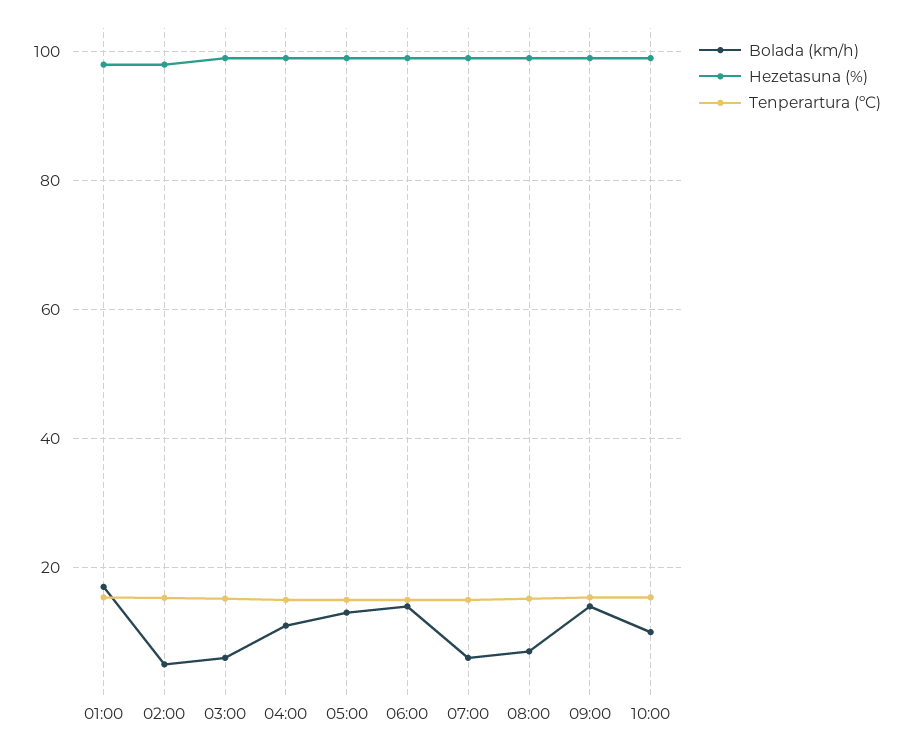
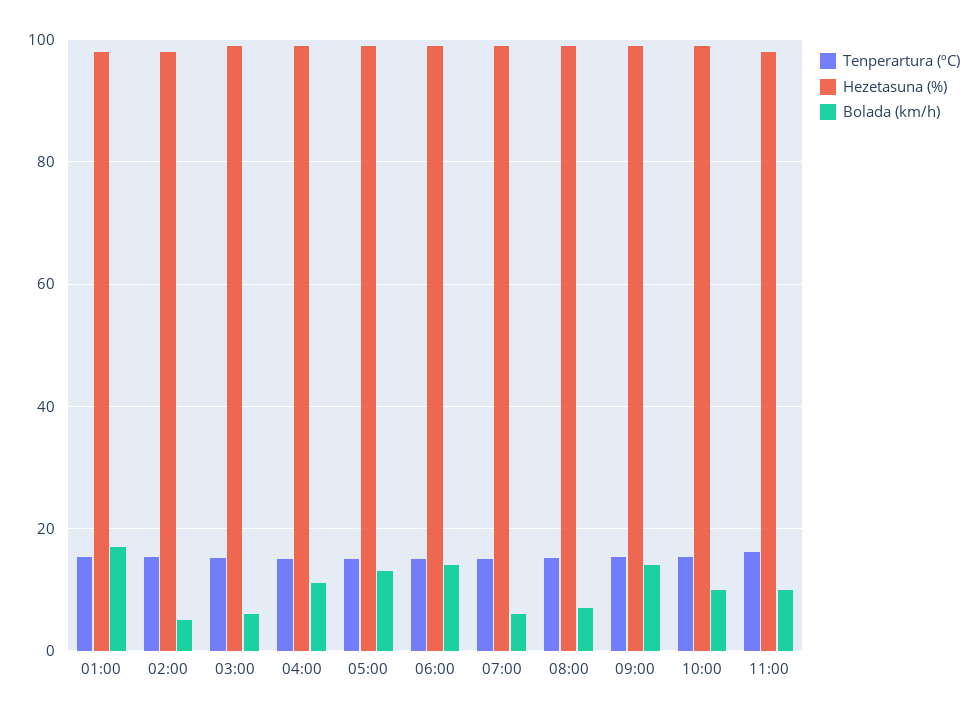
Tenperartura (ºC), 11:00: none -> 16
Hezetasuna (%), 11:00: none -> 98
Bolada (km/h), 11:00: none -> 10

